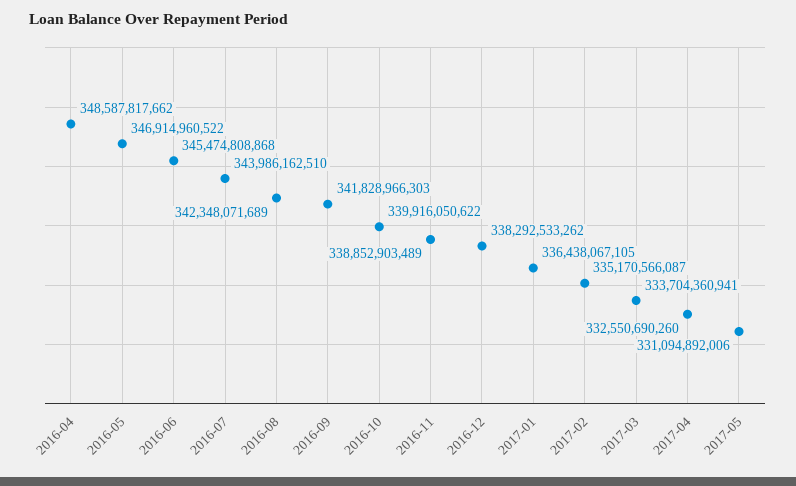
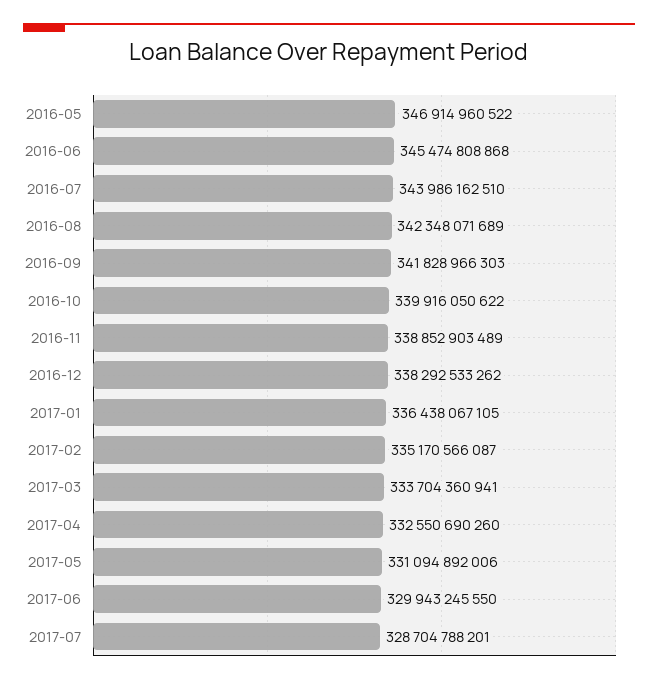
2016-04: 348587817662 -> none
2017-06: none -> 329943245550
2017-07: none -> 328704788201

